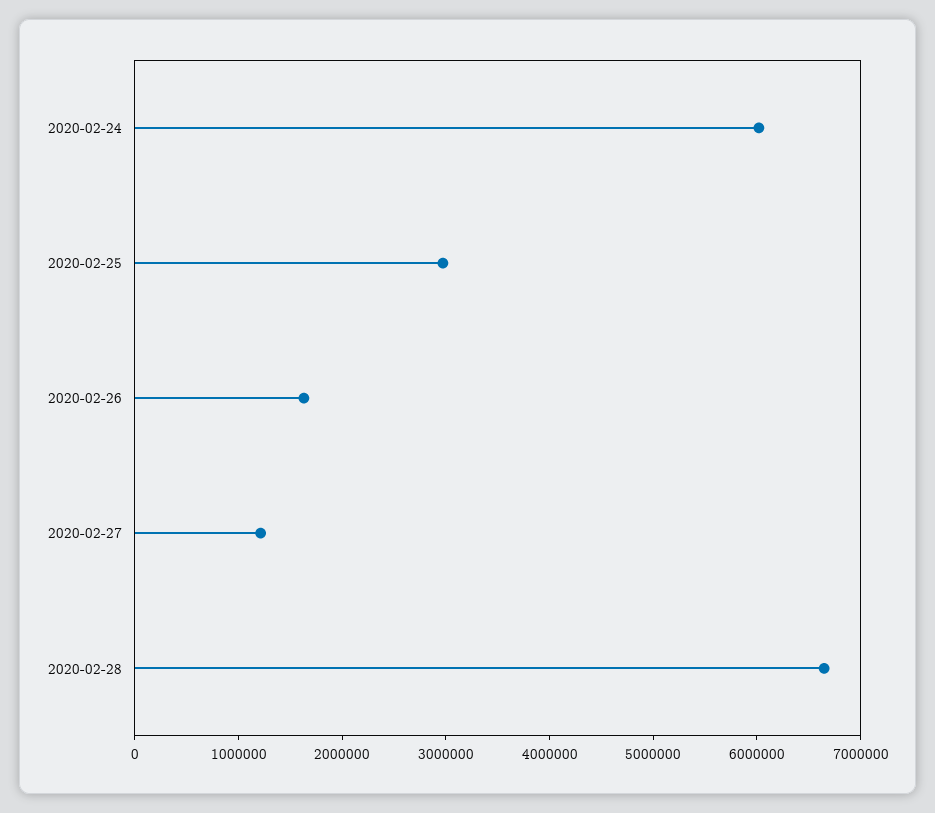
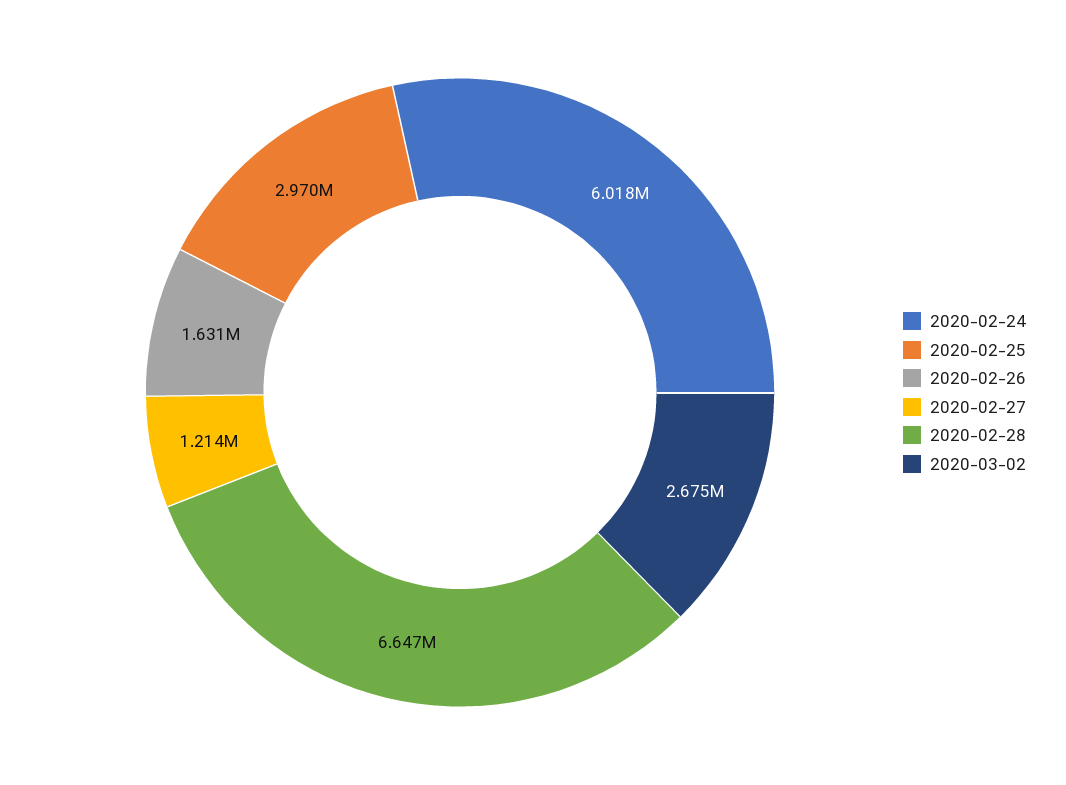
2020-03-02: none -> 2675000

